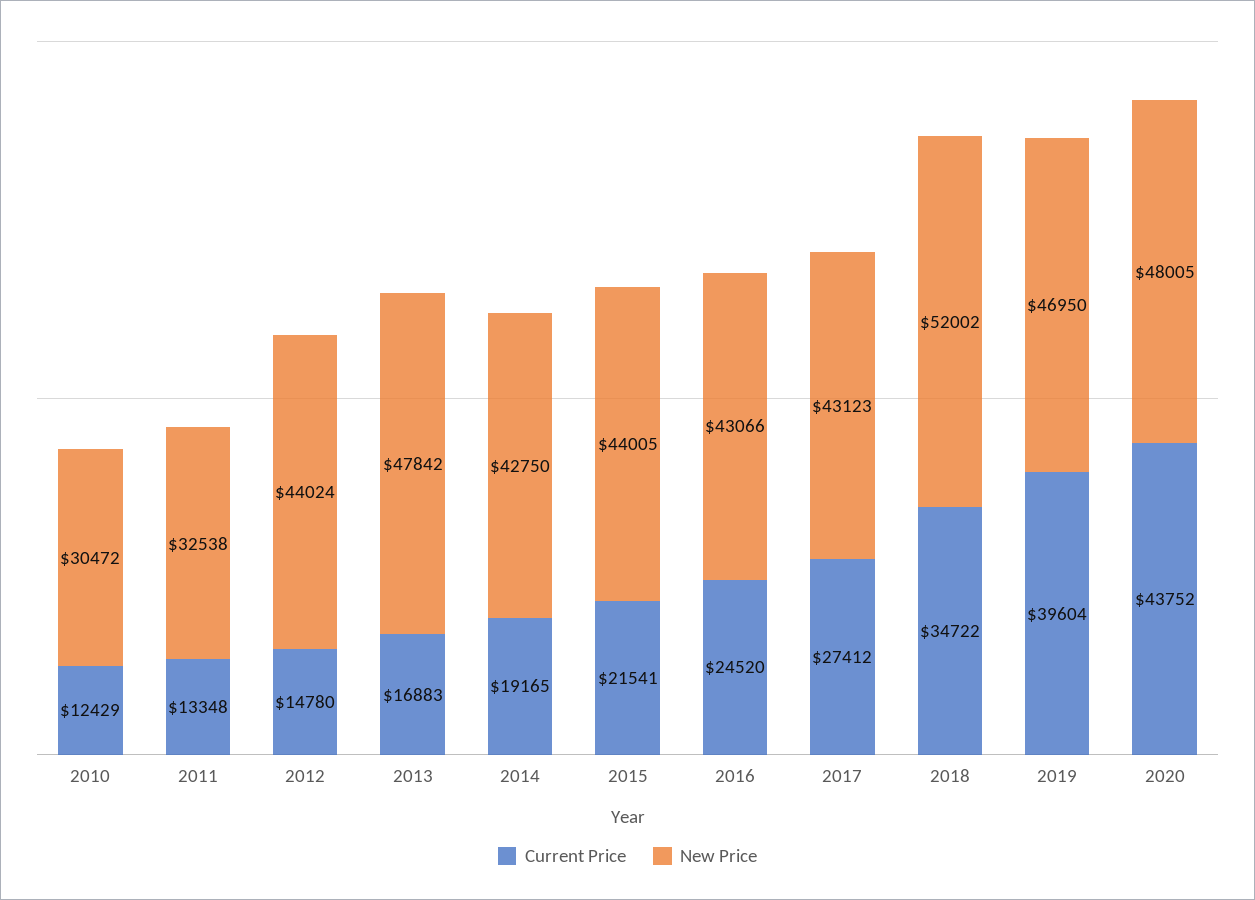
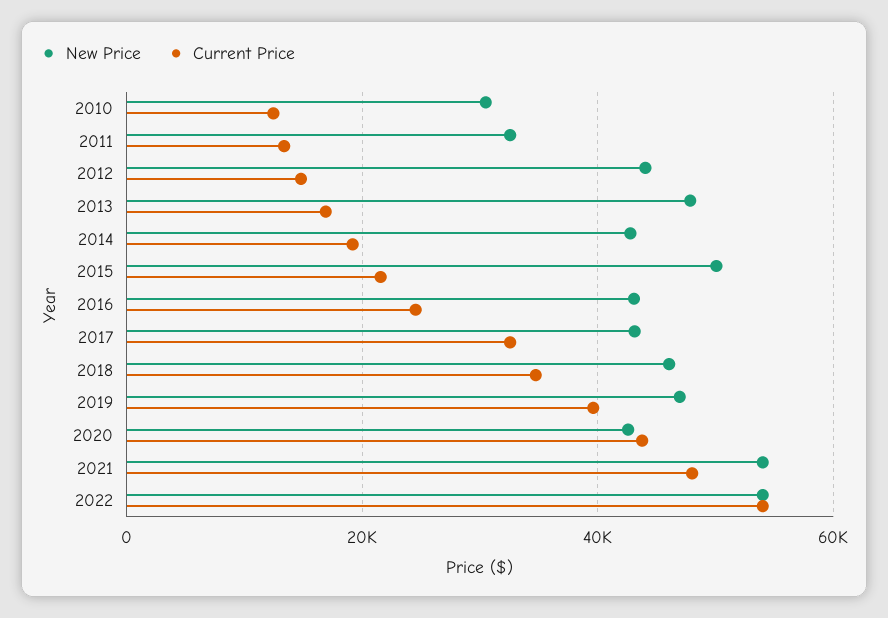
New Price, 2015: 44005 -> 50000
Current Price, 2017: 27412 -> 32000
New Price, 2018: 52002 -> 46000
New Price, 2020: 48005 -> 42000
New Price, 2021: none -> 54000
Current Price, 2021: none -> 48000
New Price, 2022: none -> 54000
Current Price, 2022: none -> 54000

